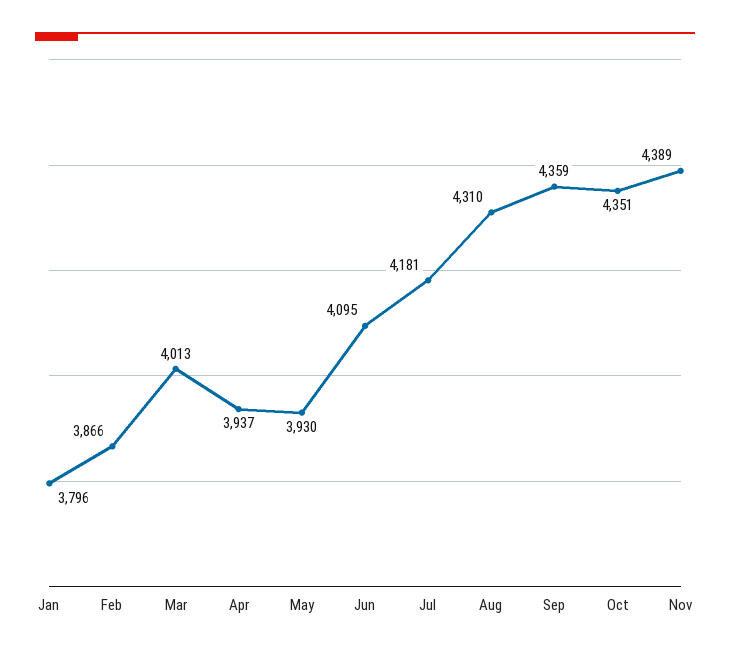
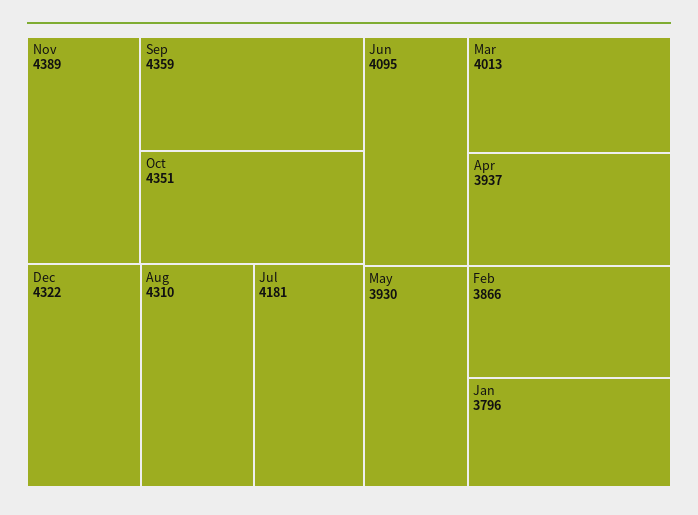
Dec: none -> 4322

